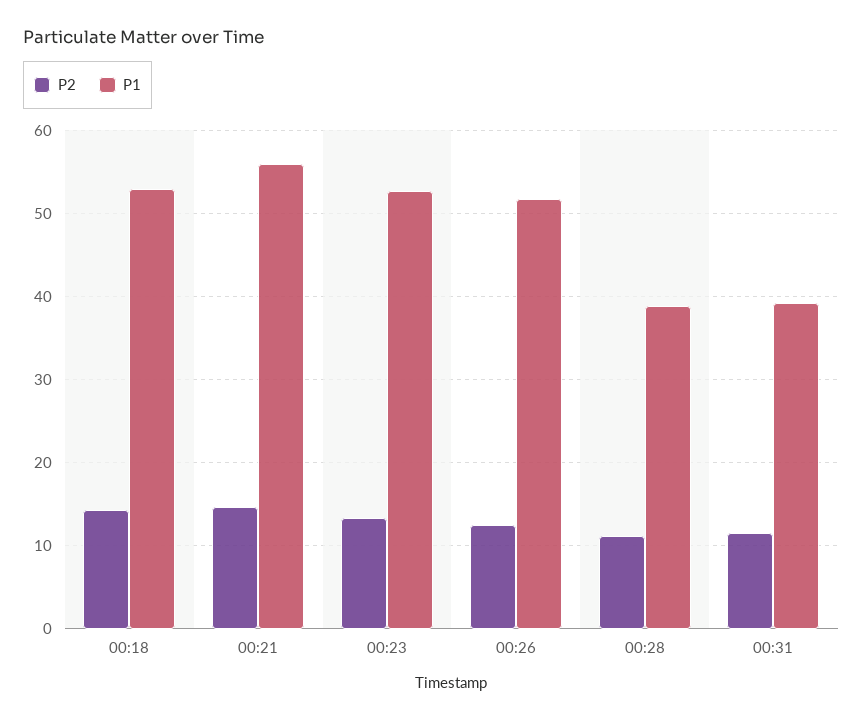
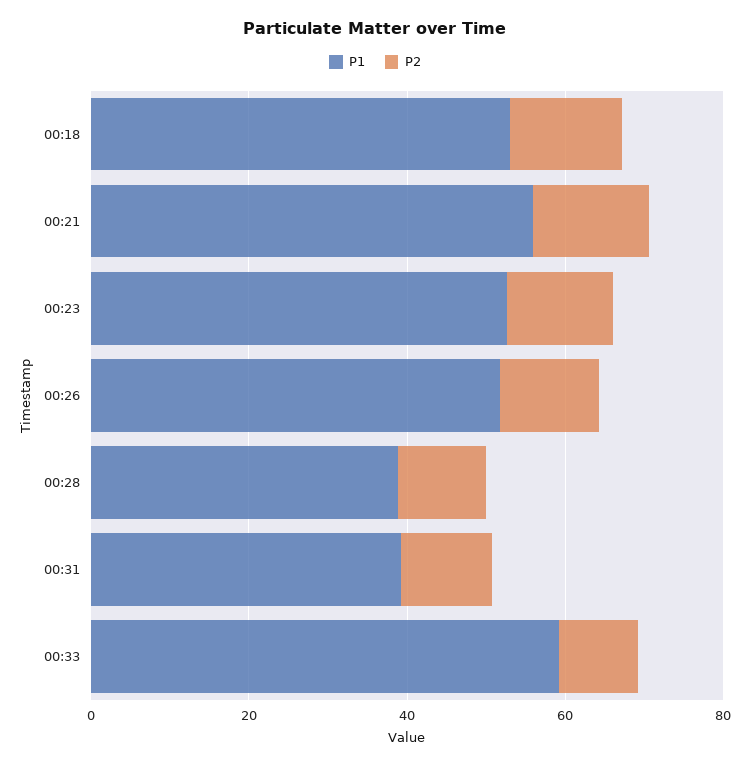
P1, 00:33: none -> 60
P2, 00:33: none -> 10

